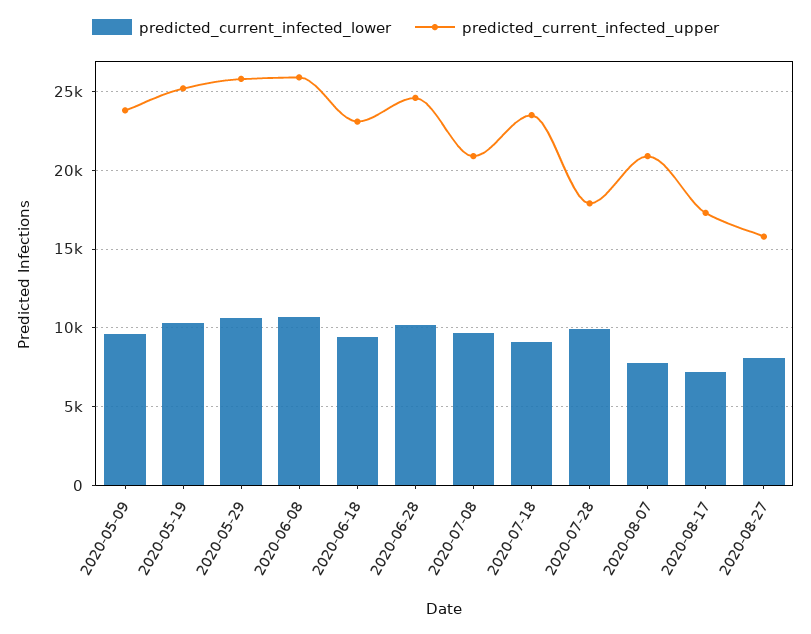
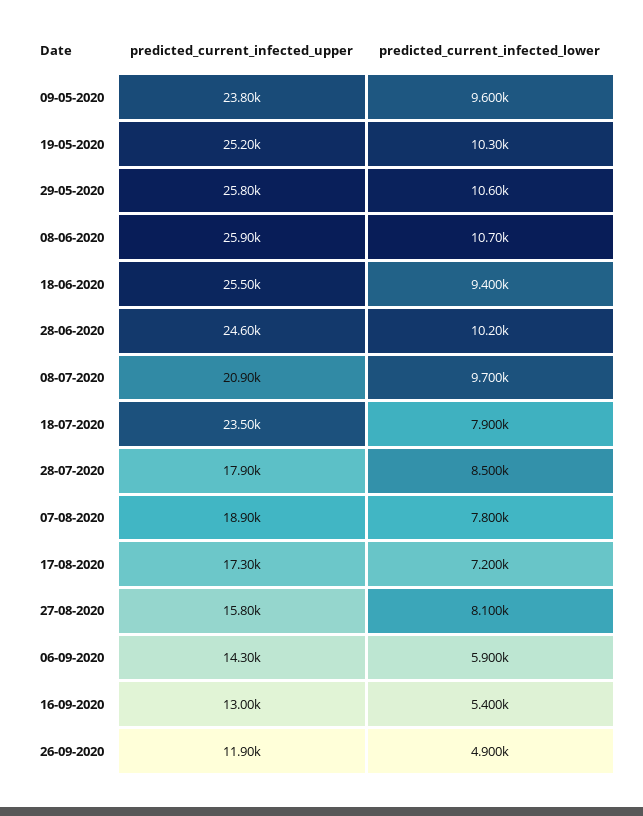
predicted_current_infected_upper, 2020-06-18: 23000 -> 25500
predicted_current_infected_lower, 2020-07-18: 9000 -> 7900
predicted_current_infected_lower, 2020-07-28: 10000 -> 8500
predicted_current_infected_upper, 2020-08-07: 21000 -> 18900
predicted_current_infected_upper, 06-09-2020: none -> 14300
predicted_current_infected_lower, 06-09-2020: none -> 5900
predicted_current_infected_upper, 16-09-2020: none -> 13000
predicted_current_infected_lower, 16-09-2020: none -> 5400
predicted_current_infected_upper, 26-09-2020: none -> 11900
predicted_current_infected_lower, 26-09-2020: none -> 4900

